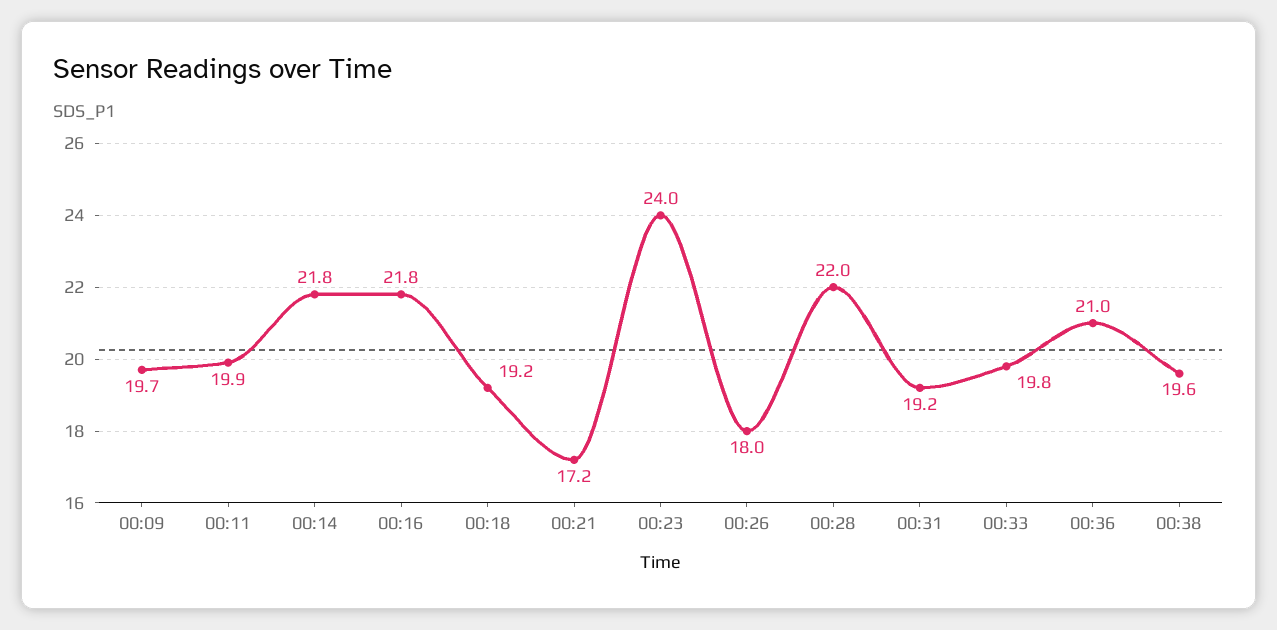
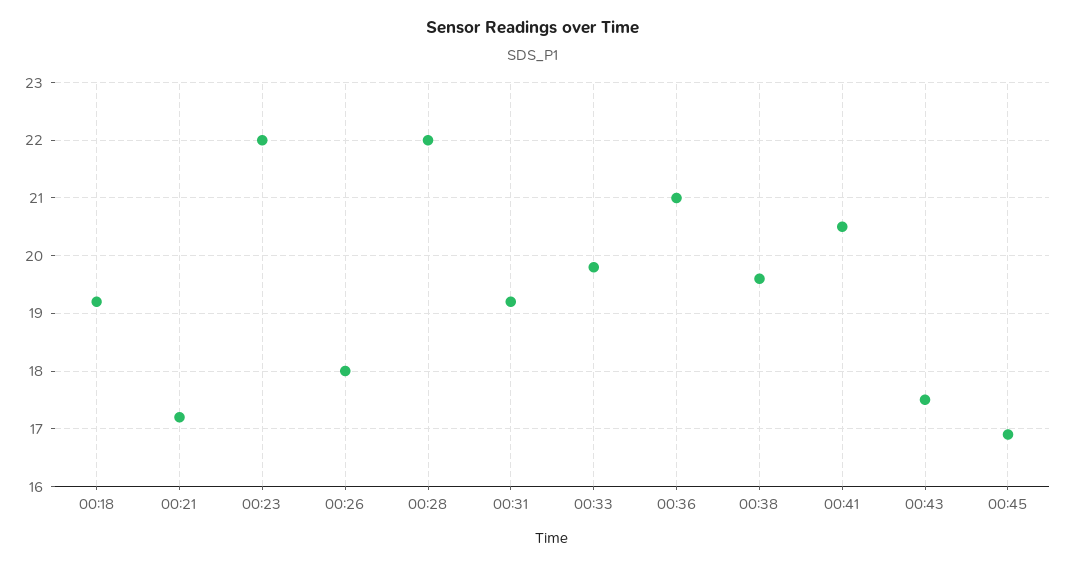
00:09: 19.7 -> none
00:11: 19.9 -> none
00:14: 21.8 -> none
00:16: 21.8 -> none
00:23: 24 -> 22
00:41: none -> 20.5
00:43: none -> 17.5
00:45: none -> 17

